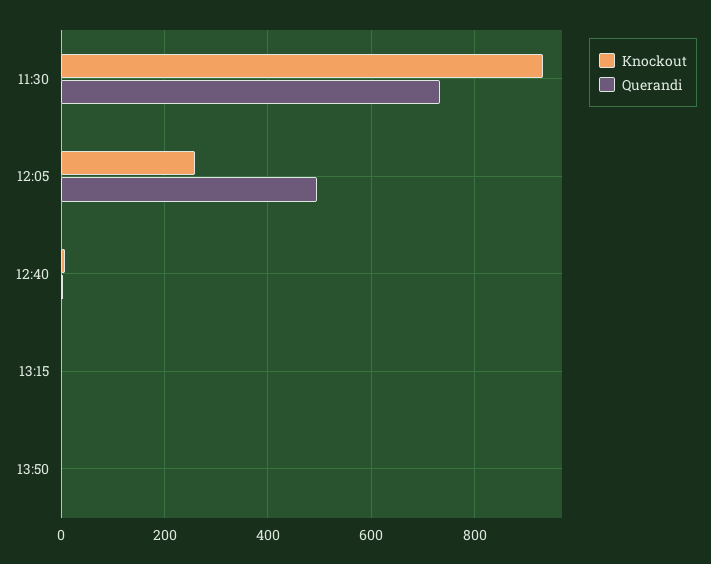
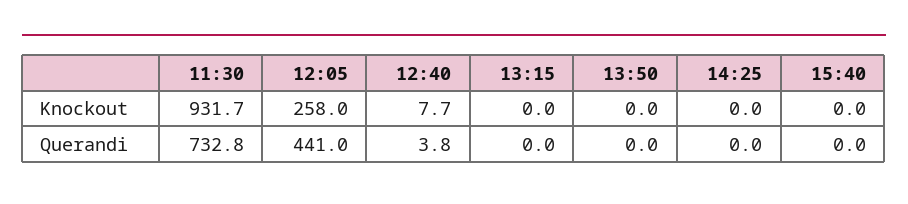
Querandi, 12:05: 500 -> 441
Knockout, 14:25: none -> 0
Knockout, 15:40: none -> 0
Querandi, 14:25: none -> 0
Querandi, 15:40: none -> 0

